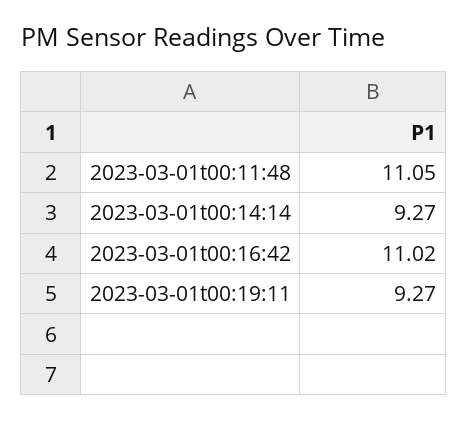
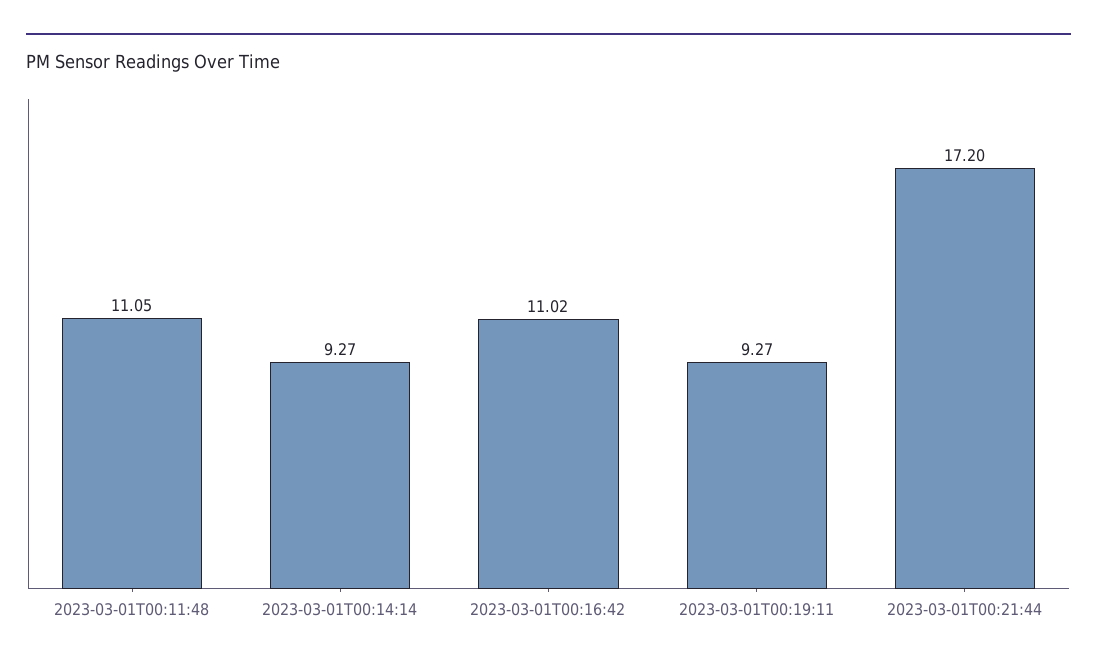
2023-03-01T00:21:44: none -> 17.2

